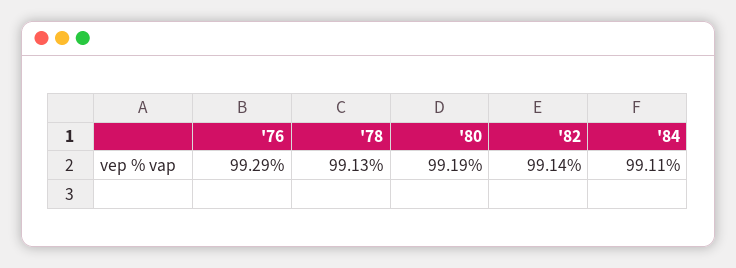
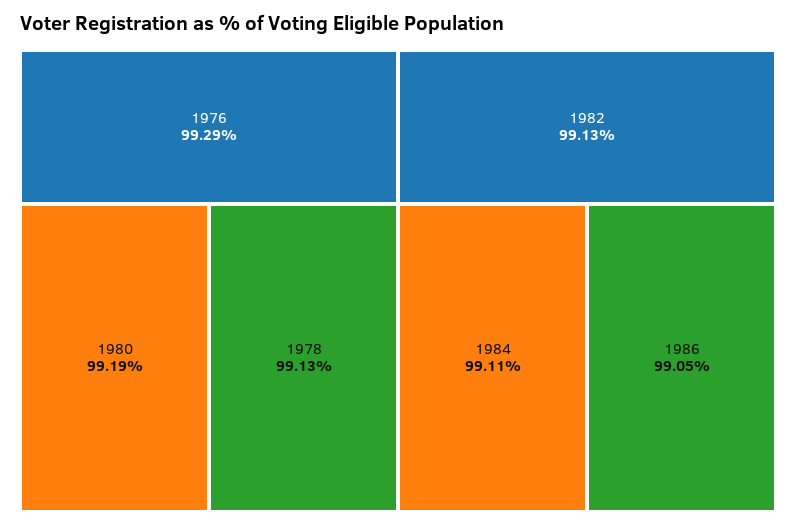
'82: 99.14 -> 99.13
1986: none -> 99.05

